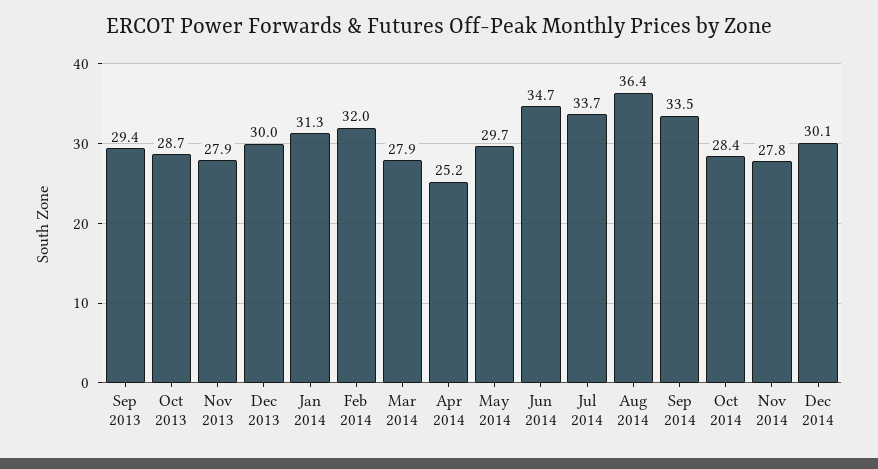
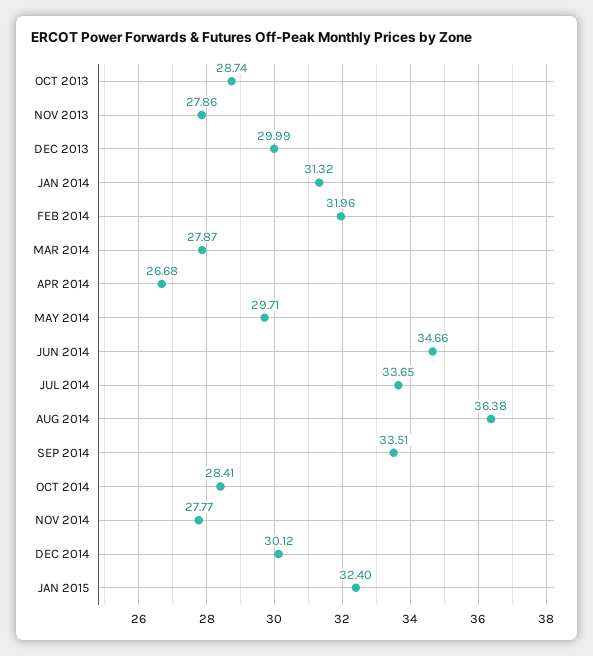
Sep 2013: 29.4 -> none
Apr 2014: 25.2 -> 26.68
JAN 2015: none -> 32.4

